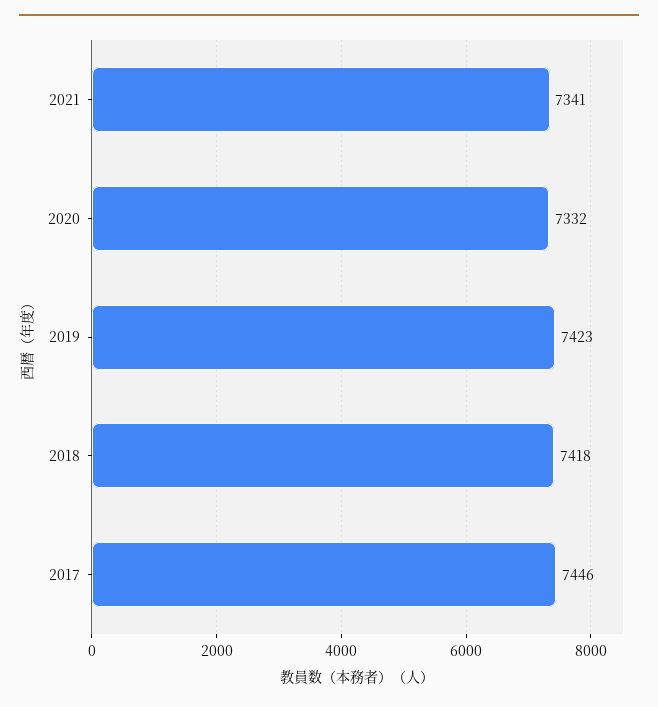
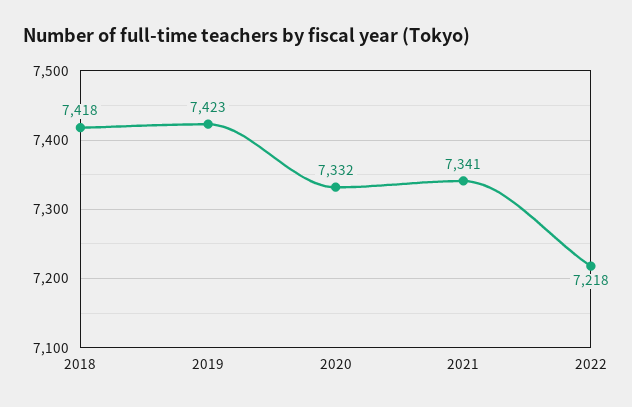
2017: 7446 -> none
2022: none -> 7218

